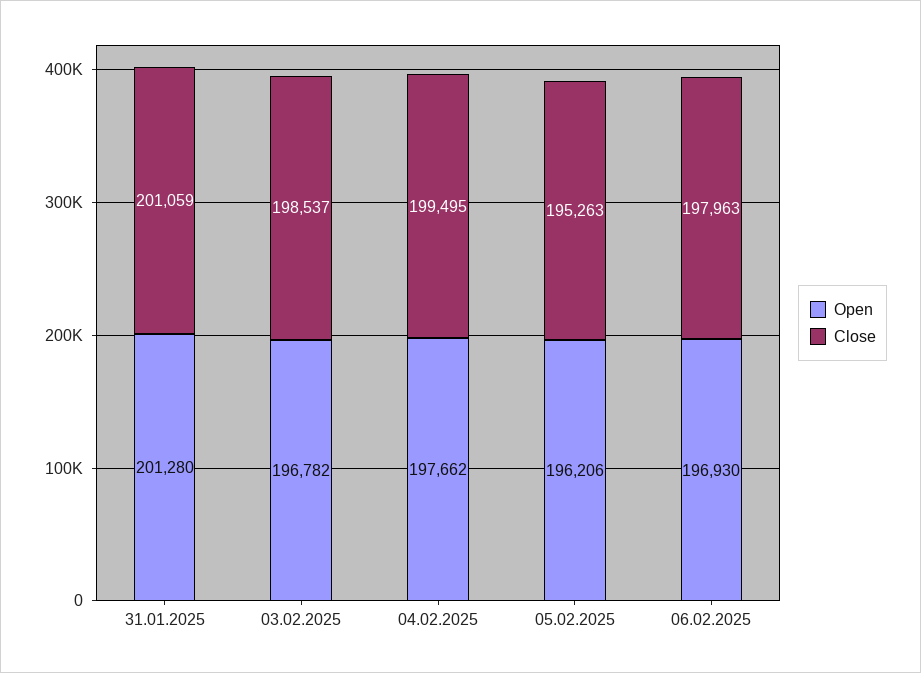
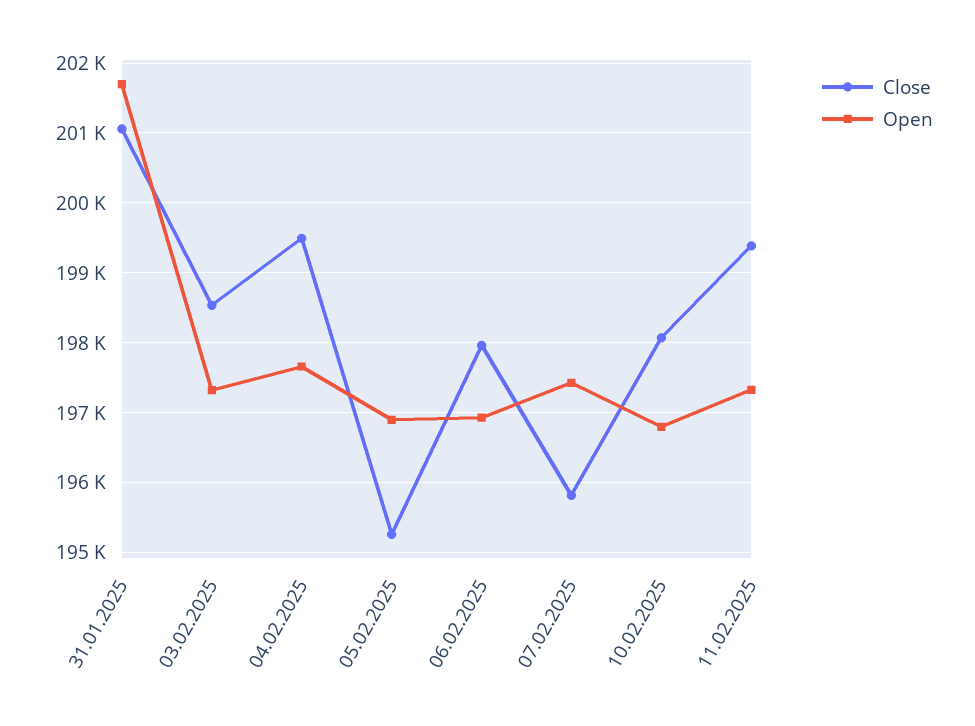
Open, 31.01.2025: 201280 -> 201700
Open, 03.02.2025: 196782 -> 197300
Open, 05.02.2025: 196206 -> 196900
Close, 07.02.2025: none -> 195800
Open, 07.02.2025: none -> 197400
Close, 10.02.2025: none -> 198100
Open, 10.02.2025: none -> 196800
Close, 11.02.2025: none -> 199400
Open, 11.02.2025: none -> 197300

